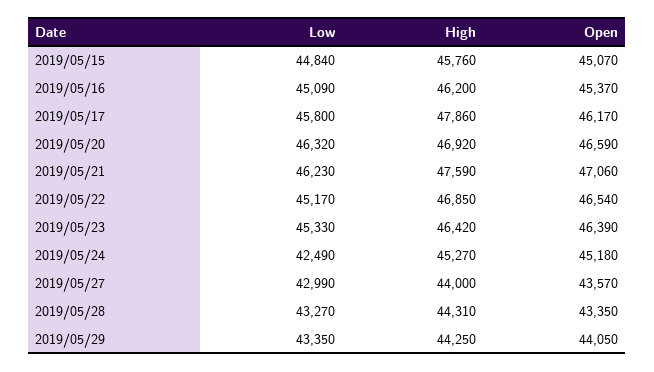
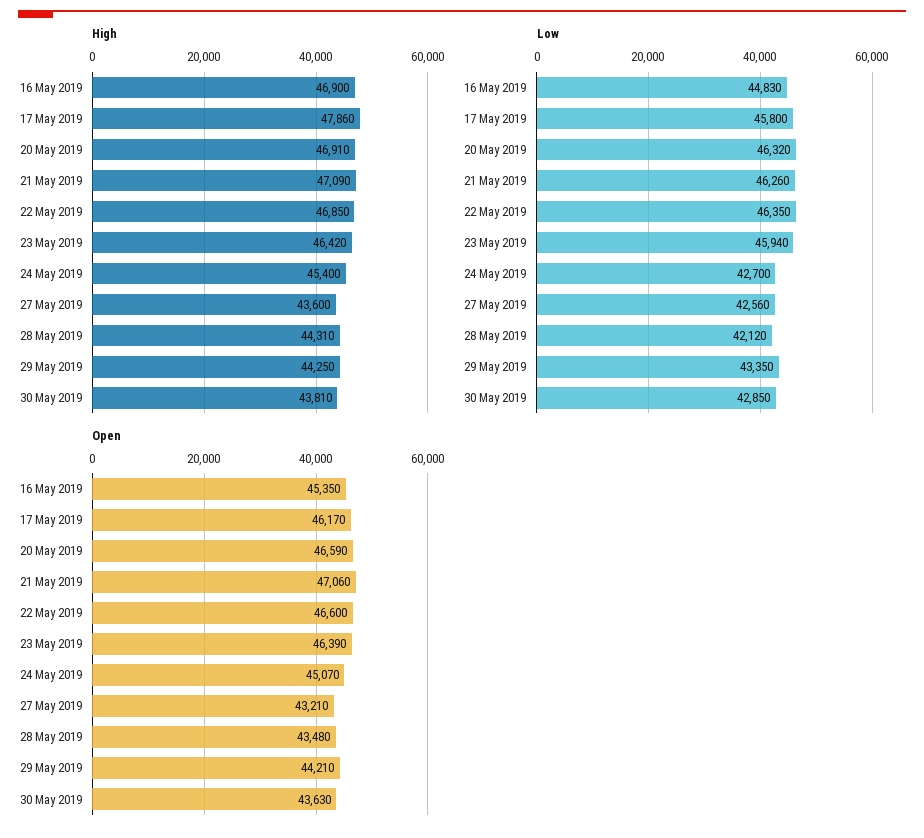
Low, 2019/05/15: 44840 -> none
High, 2019/05/15: 45760 -> none
Open, 2019/05/15: 45070 -> none
Low, 2019/05/16: 45090 -> 44830
High, 2019/05/16: 46200 -> 46900
Open, 2019/05/16: 45370 -> 45350
High, 2019/05/20: 46920 -> 46910
Low, 2019/05/21: 46230 -> 46260
High, 2019/05/21: 47590 -> 47090
Low, 2019/05/22: 45170 -> 46350
Open, 2019/05/22: 46540 -> 46600
Low, 2019/05/23: 45330 -> 45940
Low, 2019/05/24: 42490 -> 42700
High, 2019/05/24: 45270 -> 45400
Open, 2019/05/24: 45180 -> 45070
Low, 2019/05/27: 42990 -> 42560
High, 2019/05/27: 44000 -> 43600
Open, 2019/05/27: 43570 -> 43210
Low, 2019/05/28: 43270 -> 42120
Open, 2019/05/28: 43350 -> 43480
Open, 2019/05/29: 44050 -> 44210
High, 30 May 2019: none -> 43810
Low, 30 May 2019: none -> 42850
Open, 30 May 2019: none -> 43630

